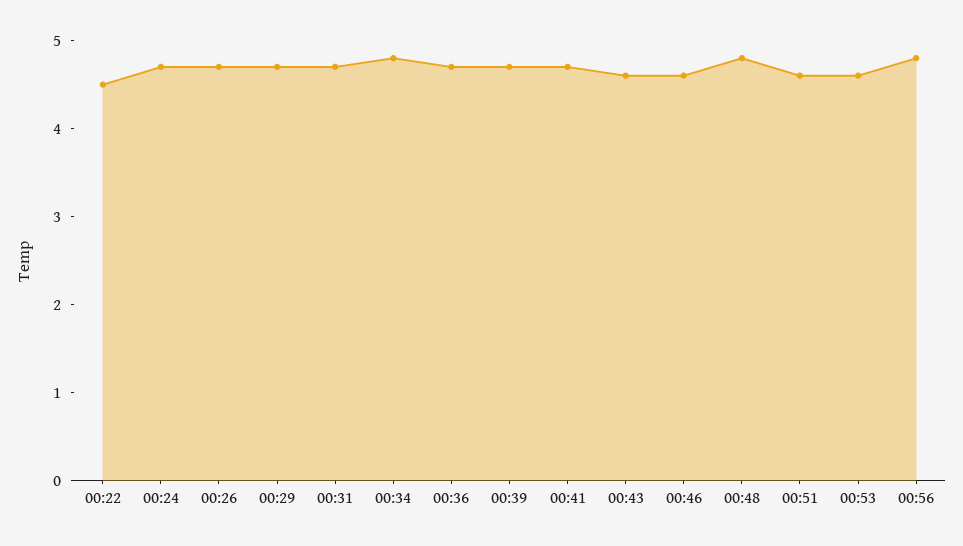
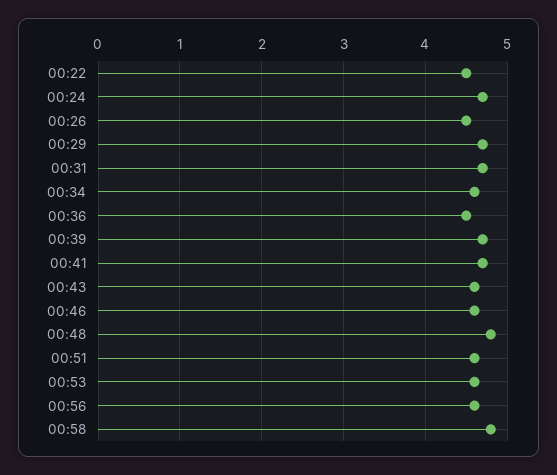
00:26: 4.7 -> 4.5
00:34: 4.8 -> 4.6
00:36: 4.7 -> 4.5
00:56: 4.8 -> 4.6
00:58: none -> 4.8

